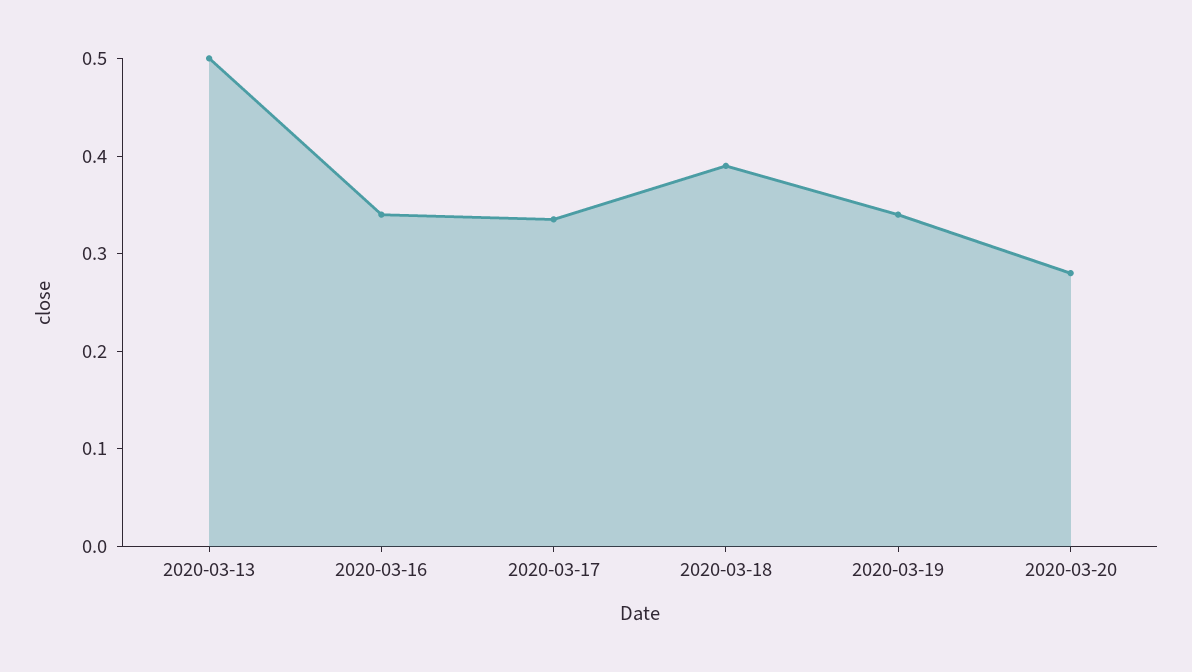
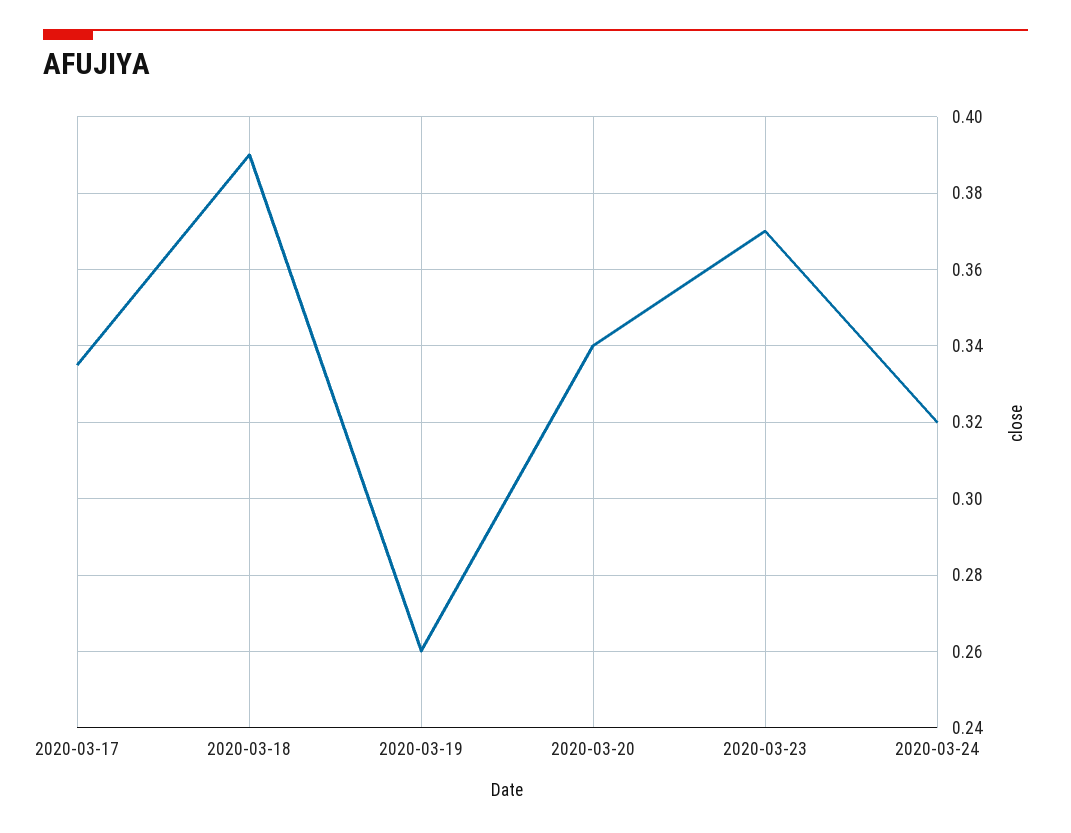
2020-03-13: 0.5 -> none
2020-03-16: 0.34 -> none
2020-03-19: 0.34 -> 0.26
2020-03-20: 0.28 -> 0.34
2020-03-23: none -> 0.37
2020-03-24: none -> 0.32

